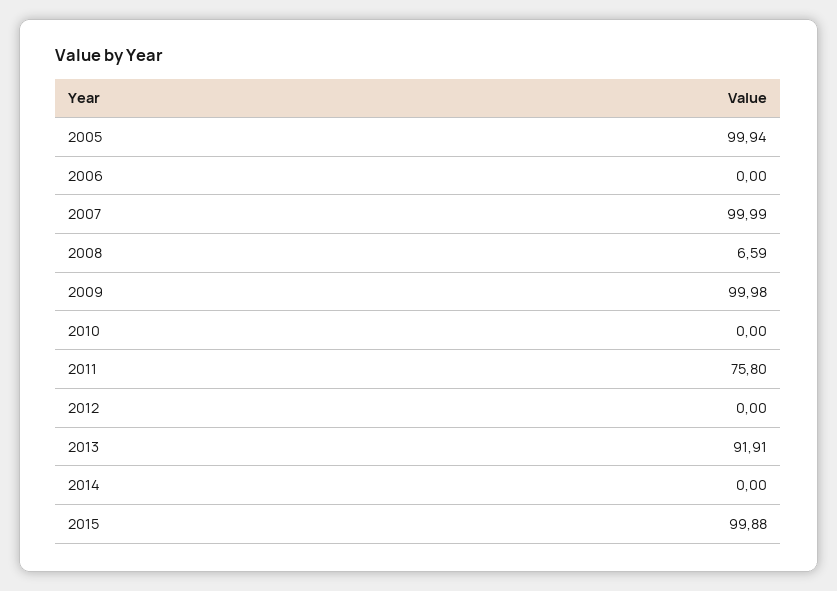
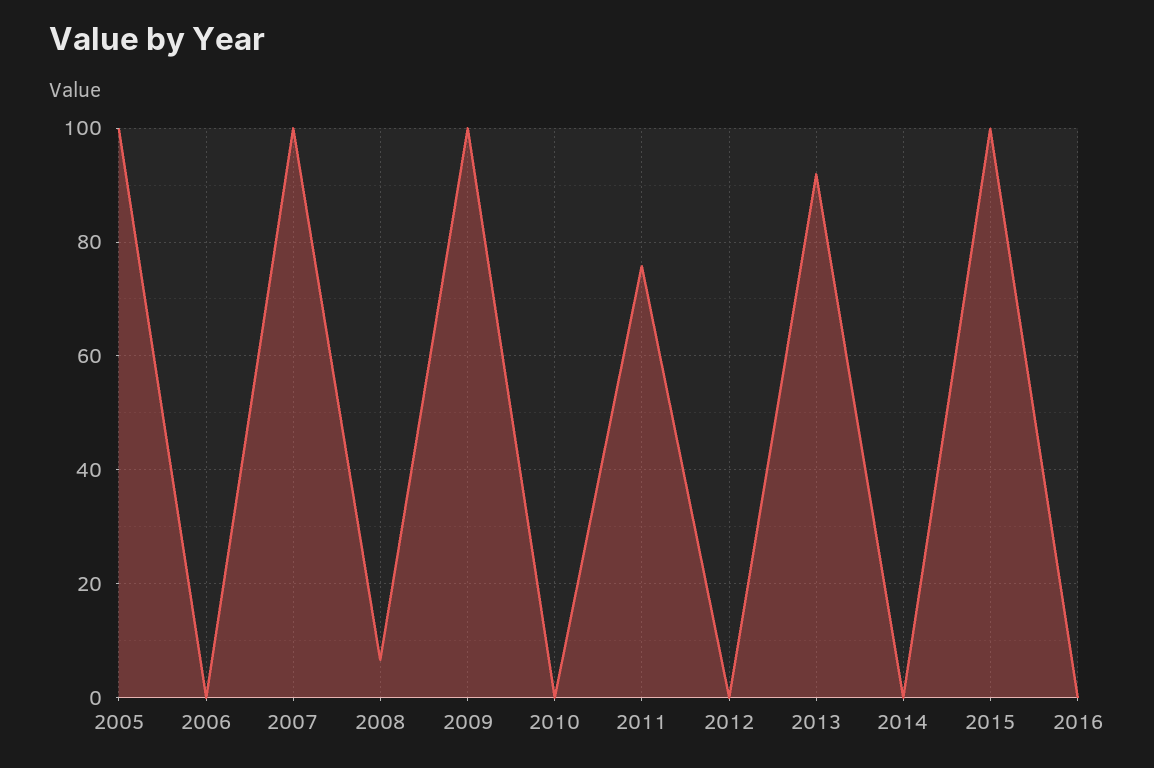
2016: none -> 0

